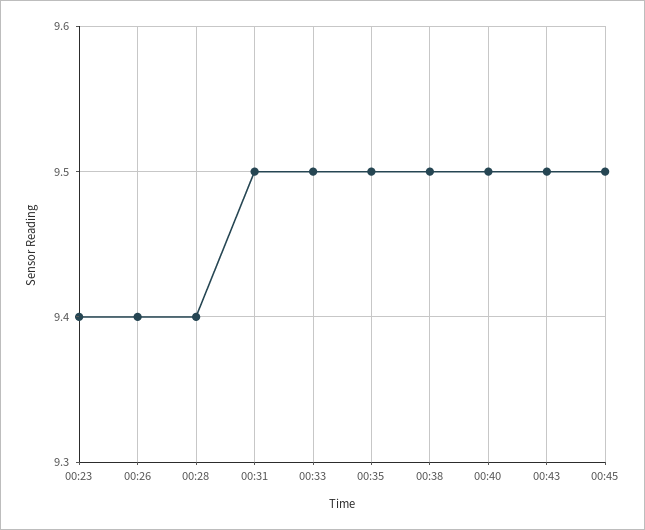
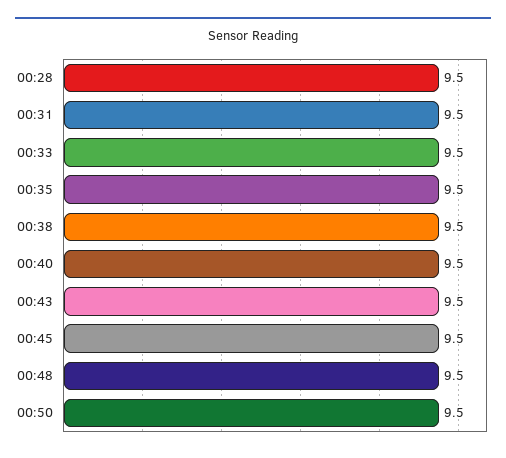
00:23: 9.4 -> none
00:26: 9.4 -> none
00:28: 9.4 -> 9.5
00:48: none -> 9.5
00:50: none -> 9.5

